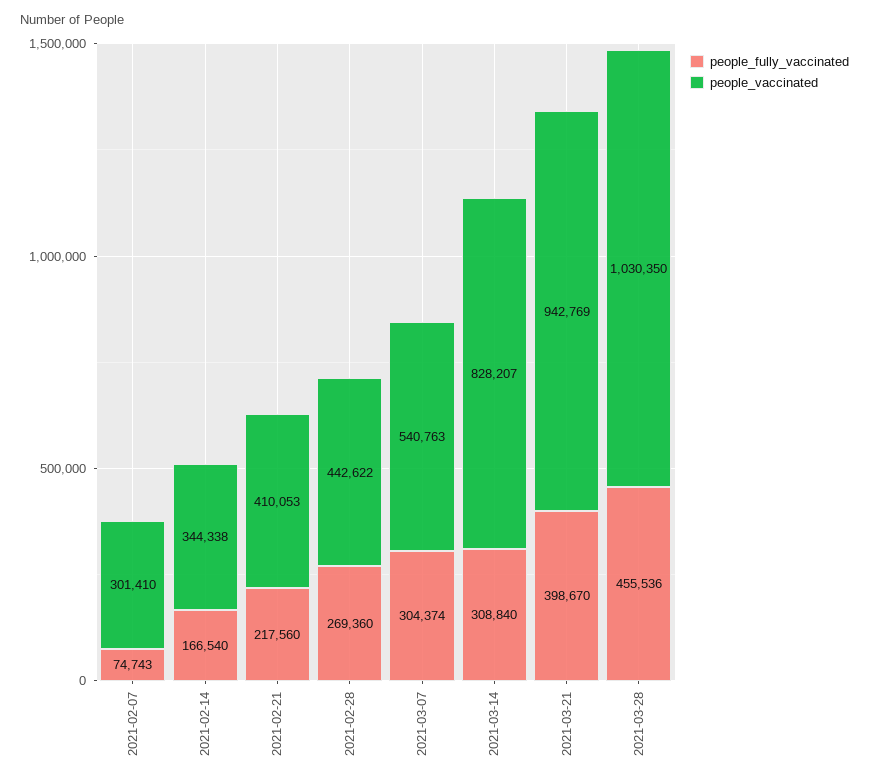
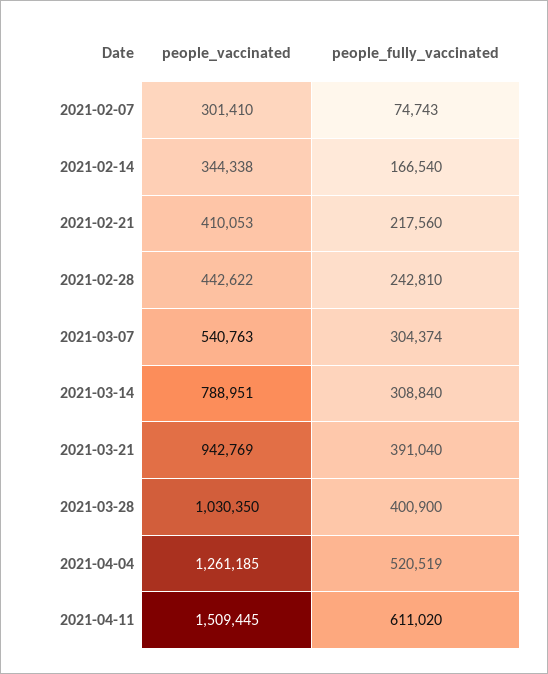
people_fully_vaccinated, 2021-02-28: 269360 -> 242810
people_vaccinated, 2021-03-14: 828207 -> 788951
people_fully_vaccinated, 2021-03-21: 398670 -> 391040
people_fully_vaccinated, 2021-03-28: 455536 -> 400900
people_vaccinated, 2021-04-04: none -> 1261185
people_fully_vaccinated, 2021-04-04: none -> 520519
people_vaccinated, 2021-04-11: none -> 1509445
people_fully_vaccinated, 2021-04-11: none -> 611020

